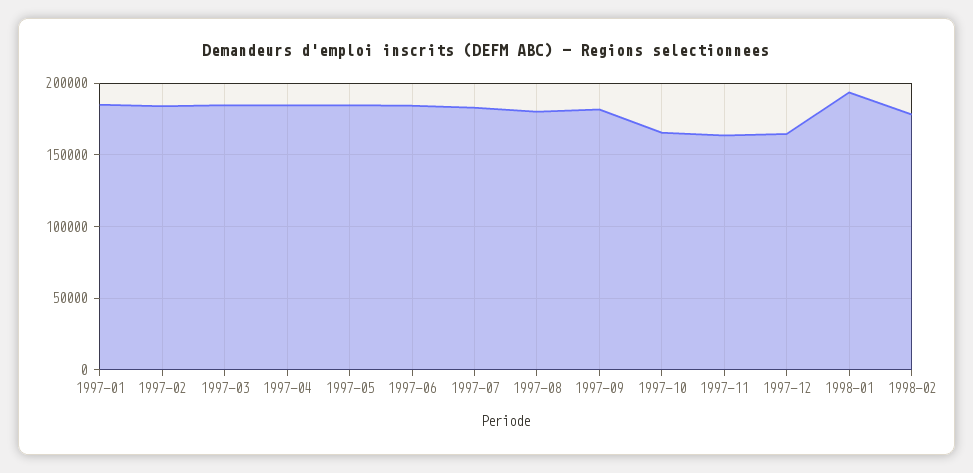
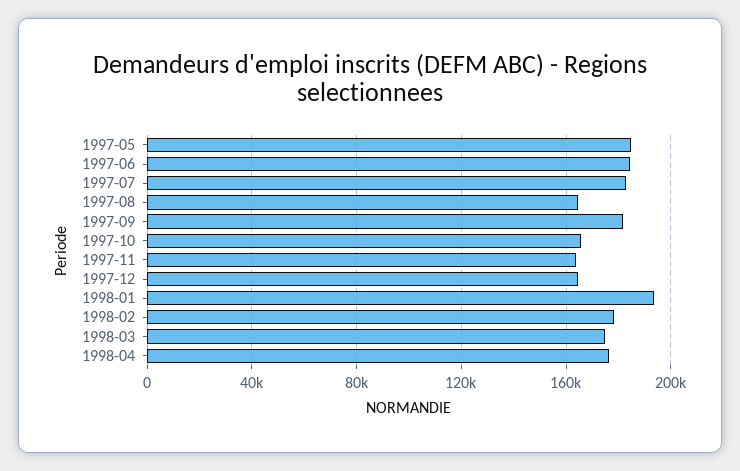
1997-01: 185000 -> none
1997-02: 185000 -> none
1997-03: 185000 -> none
1997-04: 185000 -> none
1997-08: 180000 -> 165000
1998-03: none -> 175000
1998-04: none -> 175000

